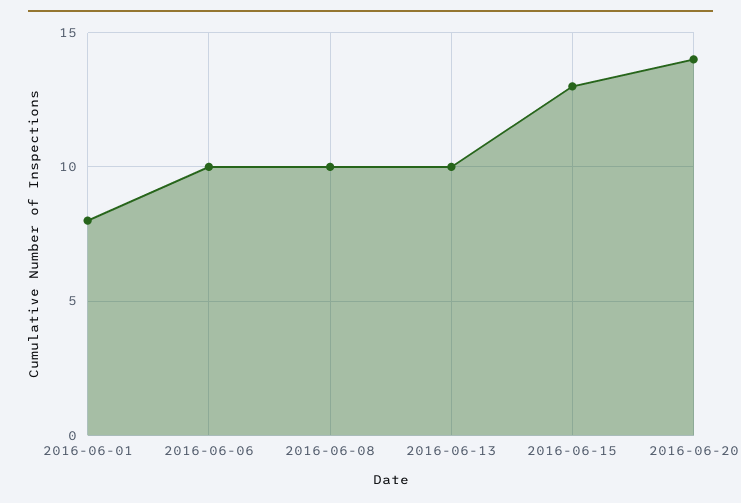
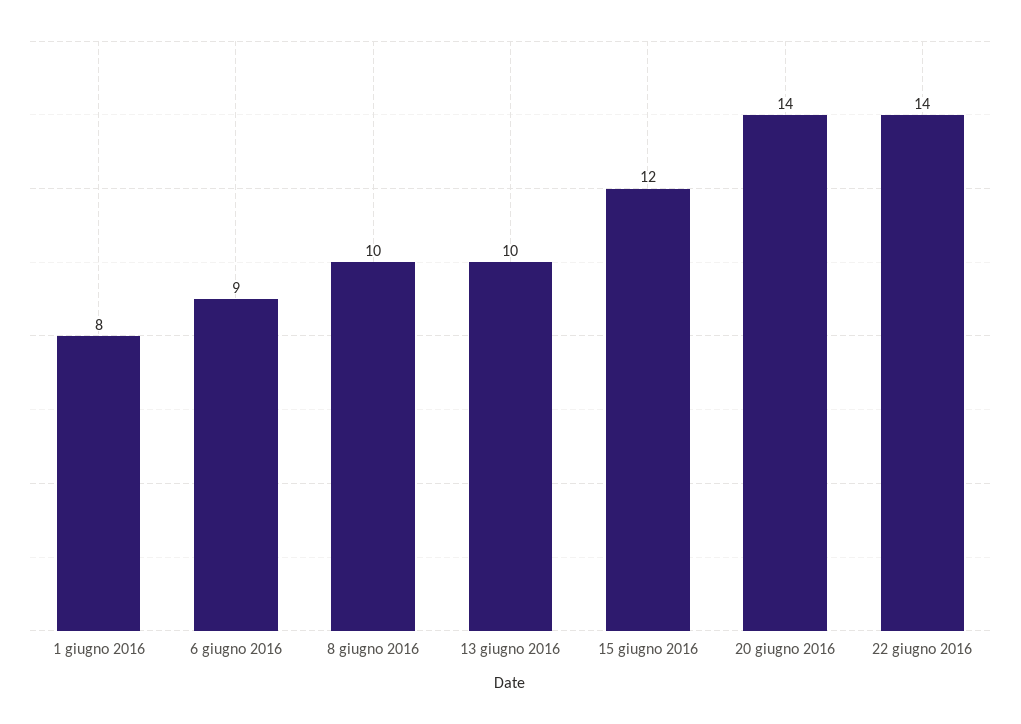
2016-06-06: 10 -> 9
2016-06-15: 13 -> 12
22 giugno 2016: none -> 14

